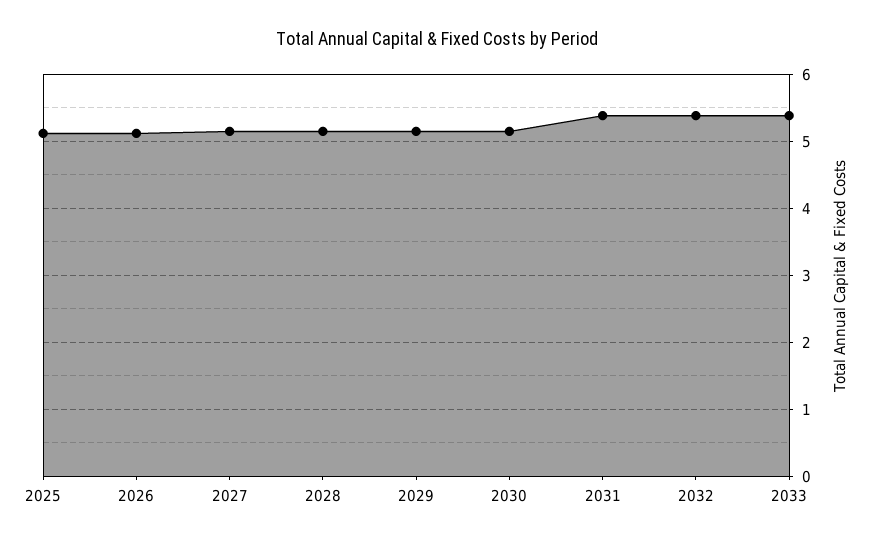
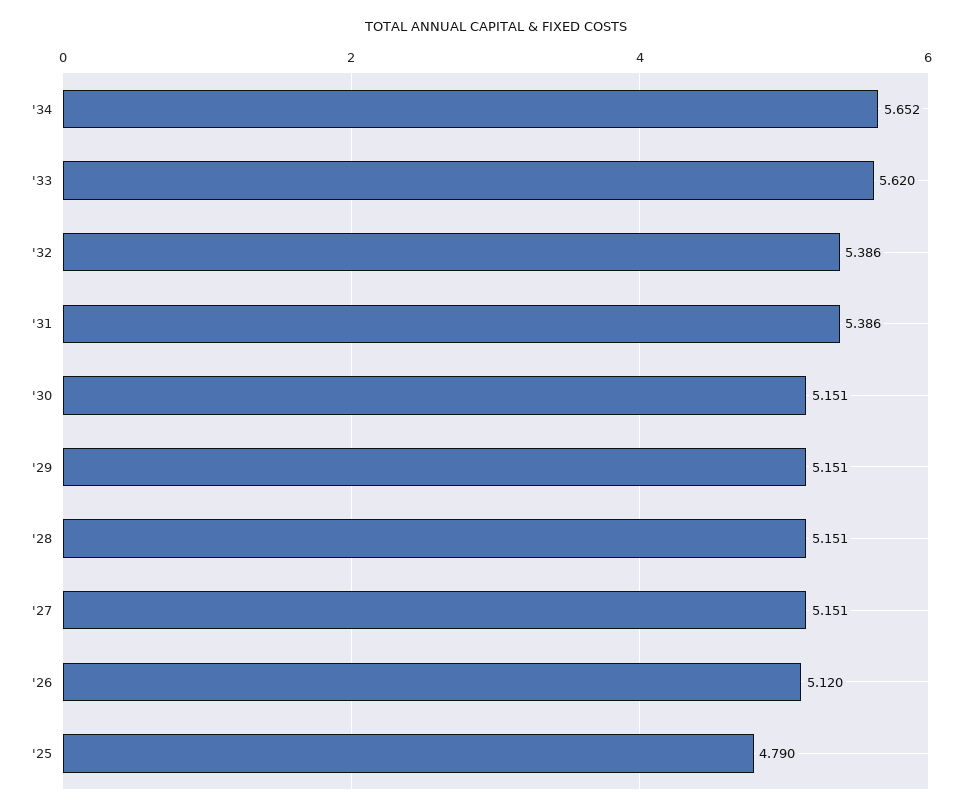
2025: 5.1 -> 4.79
2033: 5.4 -> 5.62
'34: none -> 5.652

